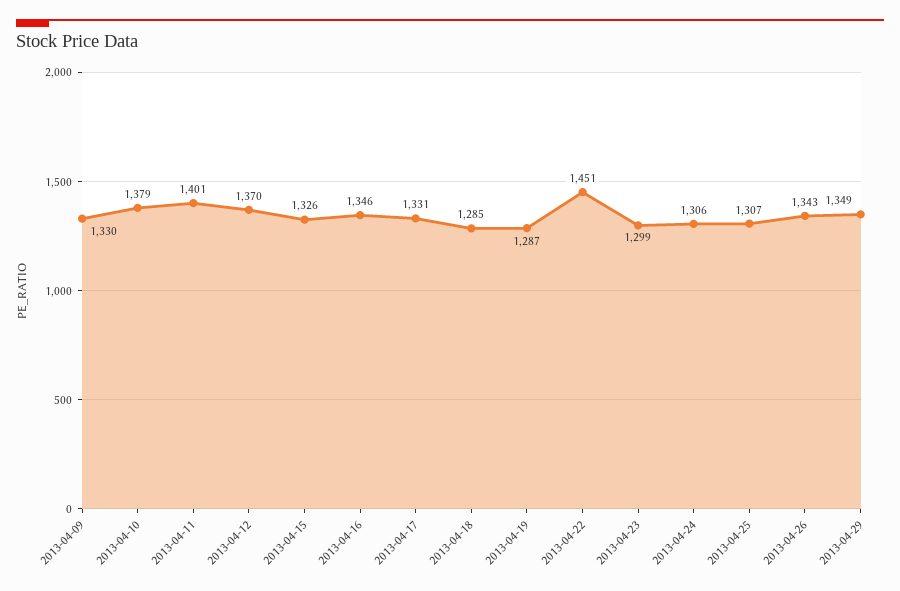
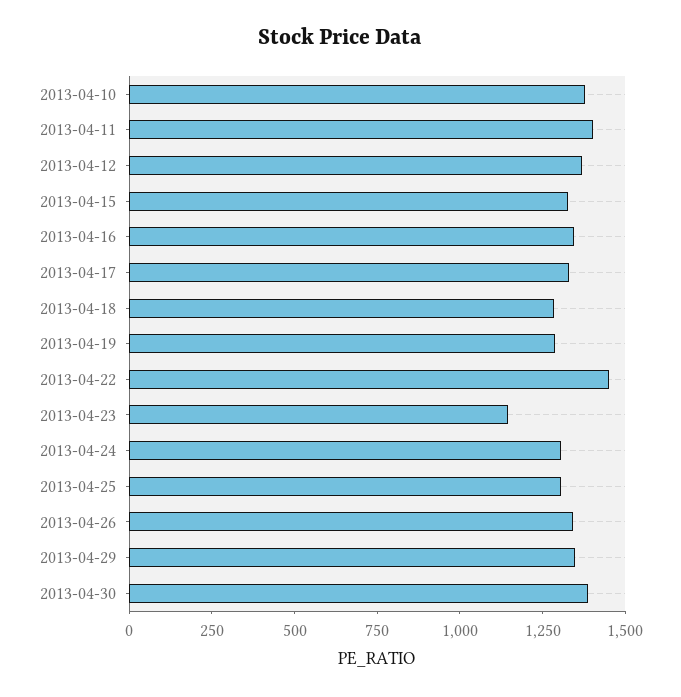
2013-04-09: 1330 -> none
2013-04-23: 1299 -> 1150
2013-04-30: none -> 1400

